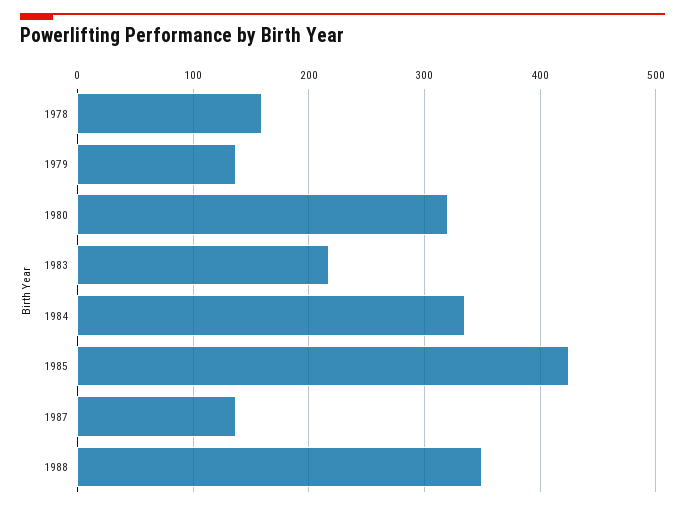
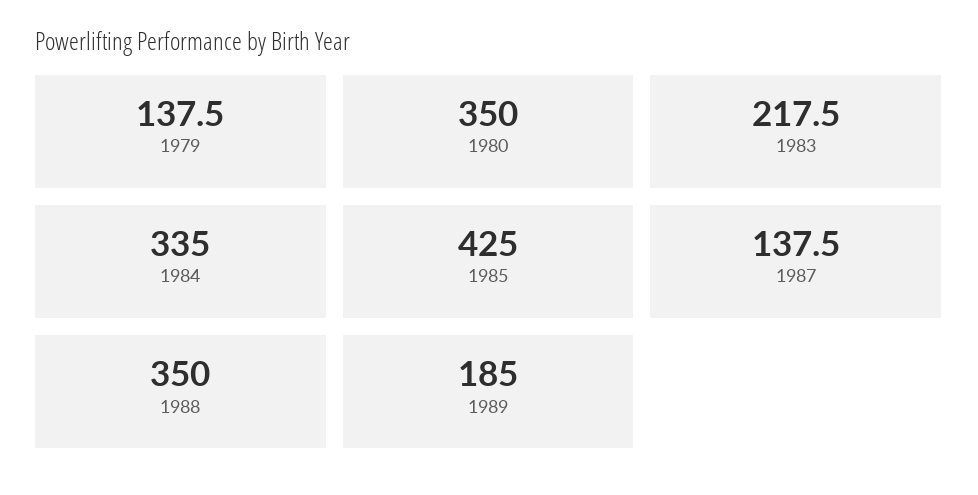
1978: 160 -> none
1980: 320 -> 350
1989: none -> 185

